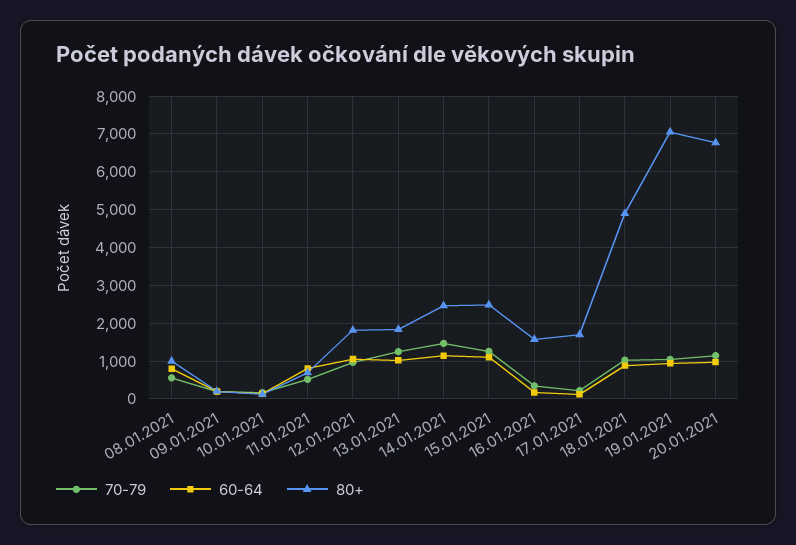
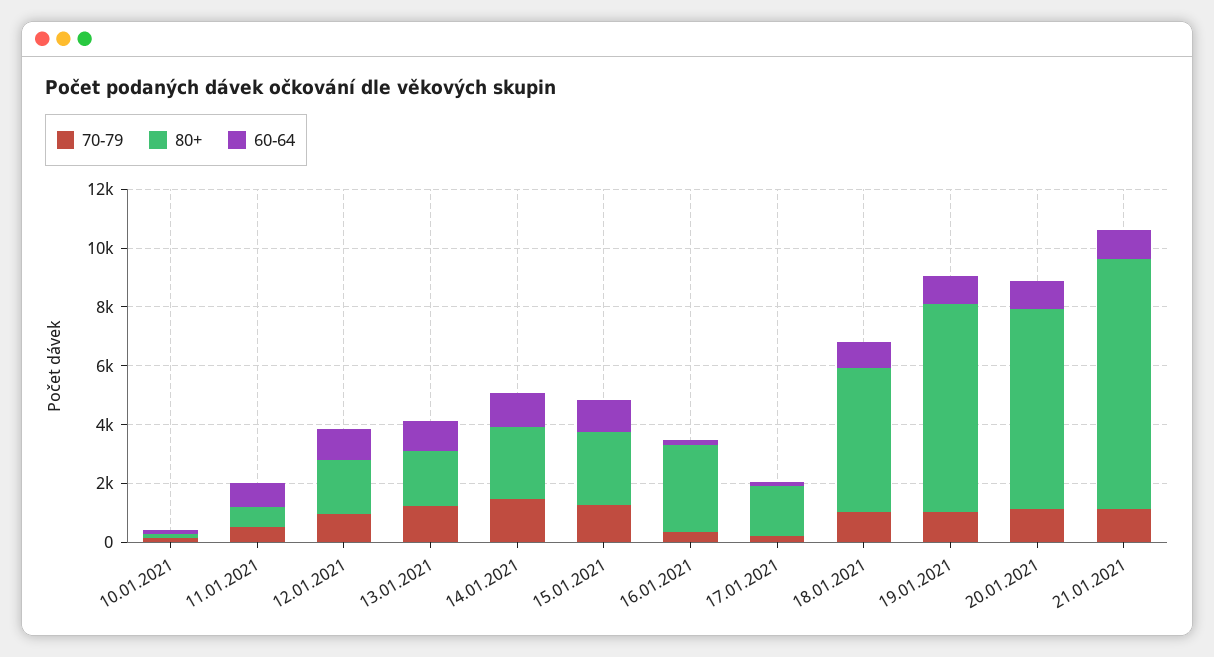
70-79, 08.01.2021: 600 -> none
60-64, 08.01.2021: 800 -> none
80+, 08.01.2021: 1000 -> none
70-79, 09.01.2021: 200 -> none
60-64, 09.01.2021: 200 -> none
80+, 09.01.2021: 200 -> none
80+, 16.01.2021: 1600 -> 3000
70-79, 21.01.2021: none -> 1000
80+, 21.01.2021: none -> 8500
60-64, 21.01.2021: none -> 1000

